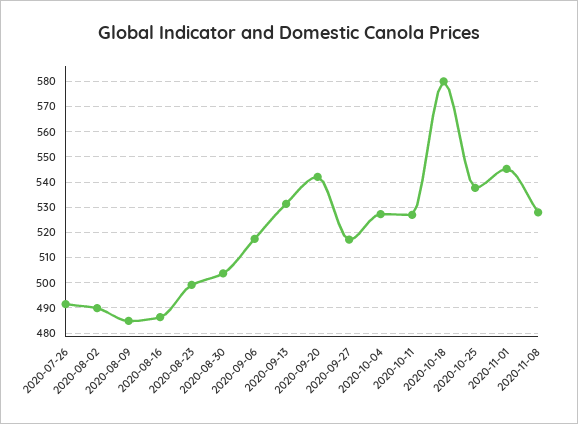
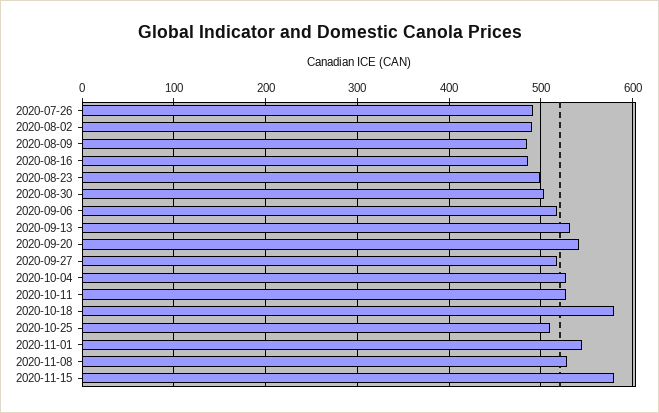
2020-10-25: 537.5 -> 510
2020-11-15: none -> 580

